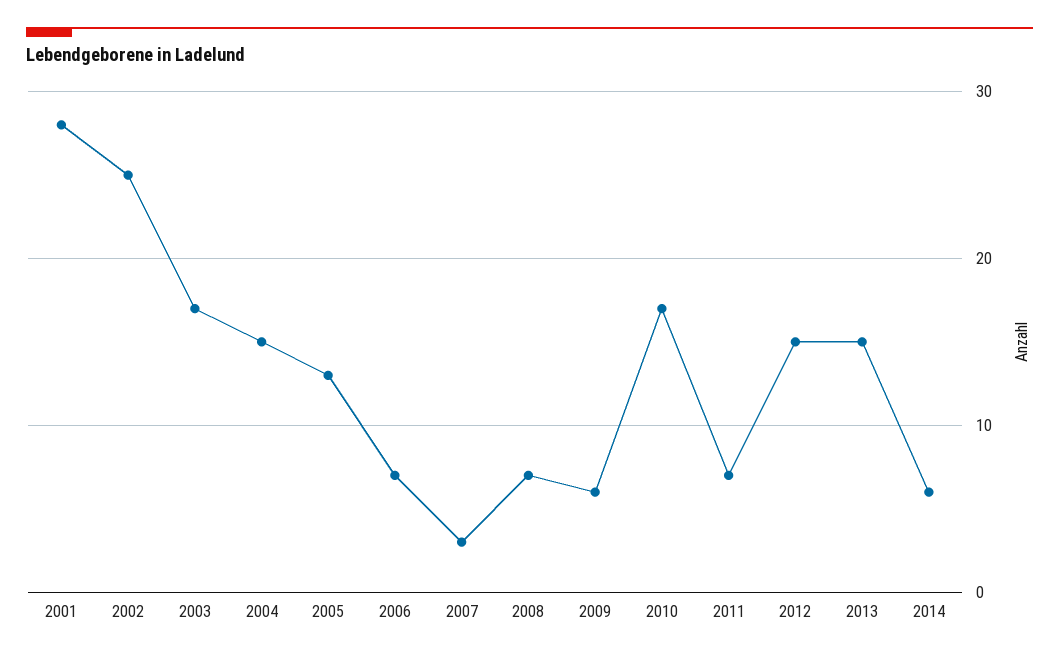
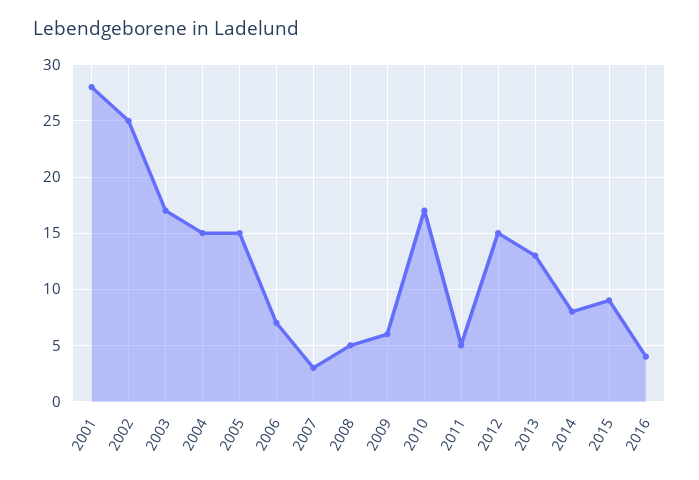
2005: 13 -> 15
2008: 7 -> 5
2011: 7 -> 5
2013: 15 -> 13
2014: 6 -> 8
2015: none -> 9
2016: none -> 4

